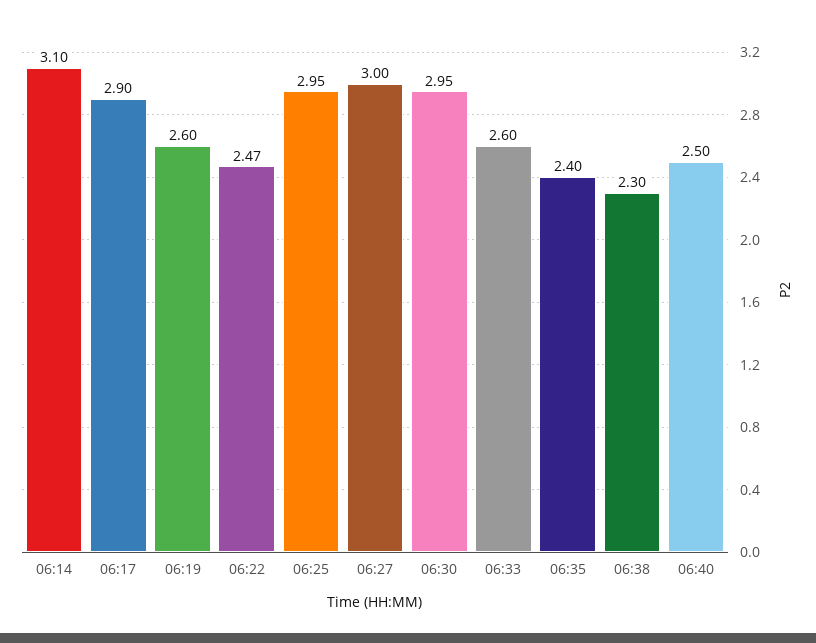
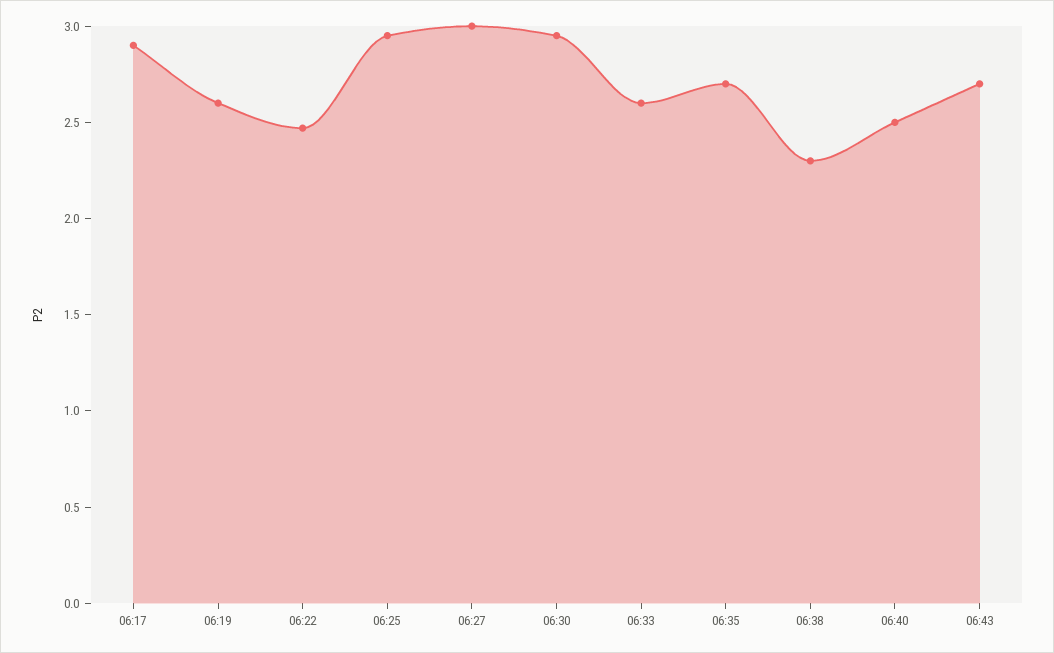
06:14: 3.1 -> none
06:35: 2.4 -> 2.7
06:43: none -> 2.7

